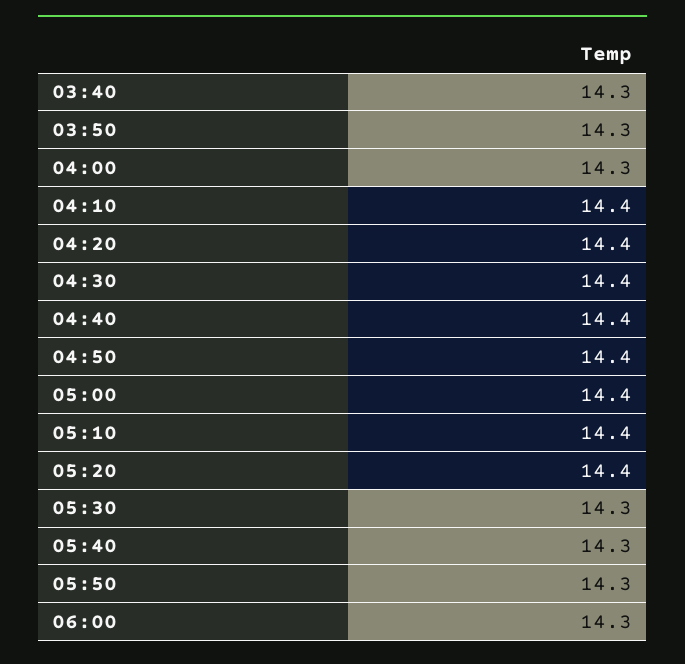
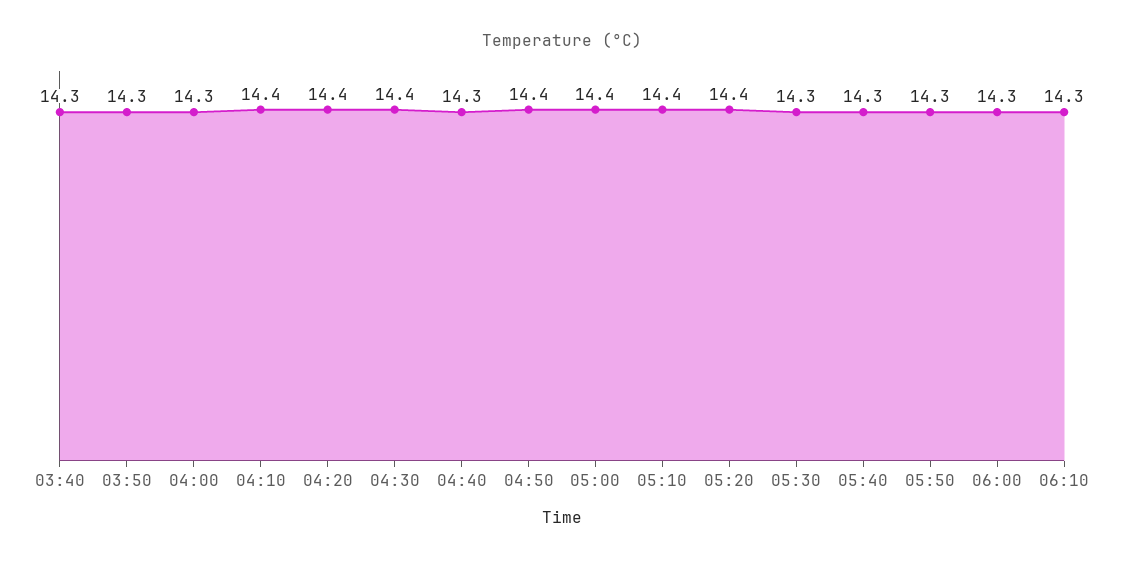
04:40: 14.4 -> 14.3
06:10: none -> 14.3

